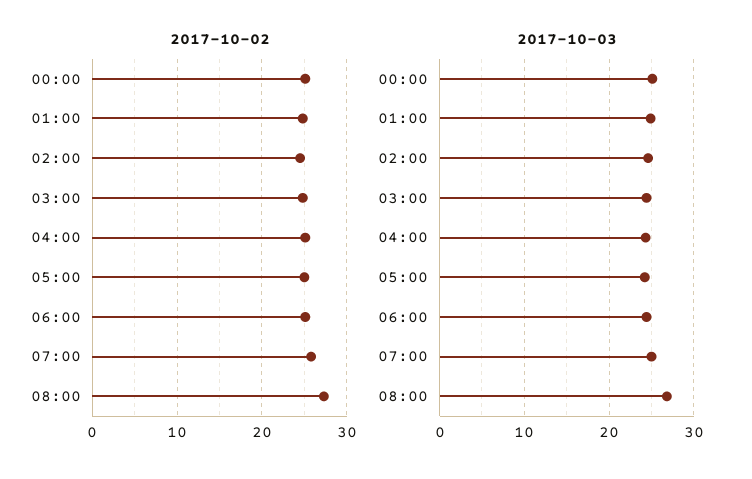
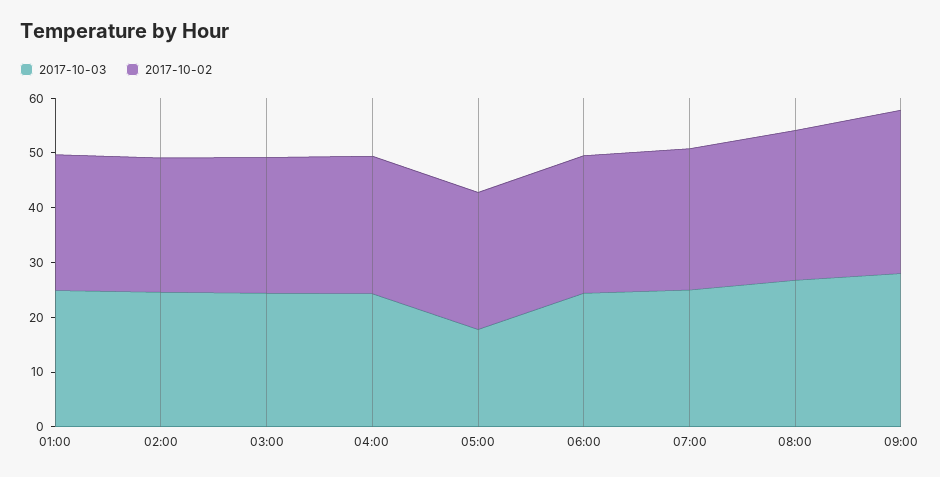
2017-10-02, 00:00: 25 -> none
2017-10-03, 00:00: 25 -> none
2017-10-03, 05:00: 24 -> 18
2017-10-03, 09:00: none -> 28
2017-10-02, 09:00: none -> 30

